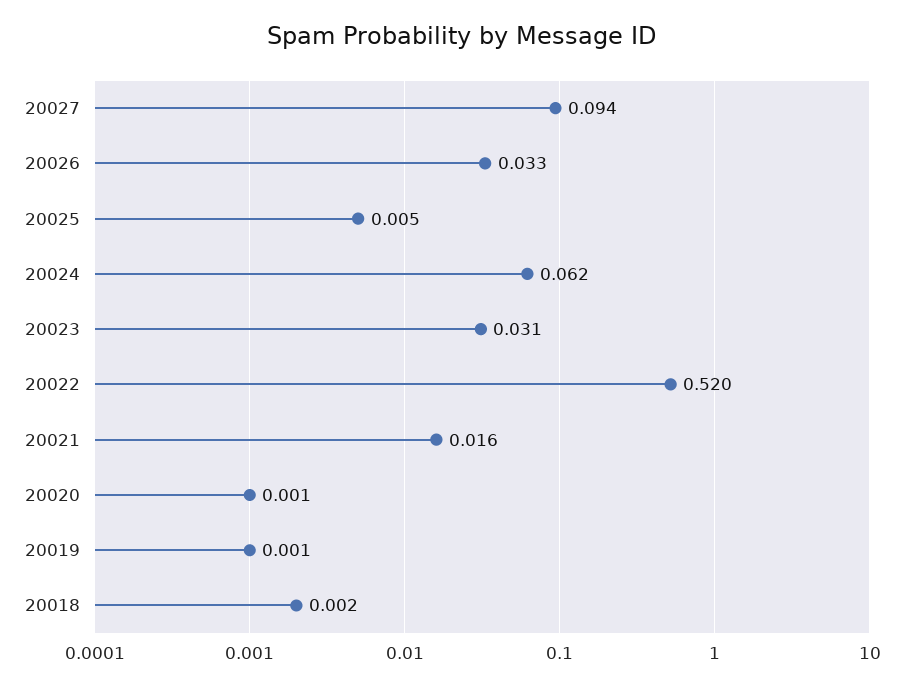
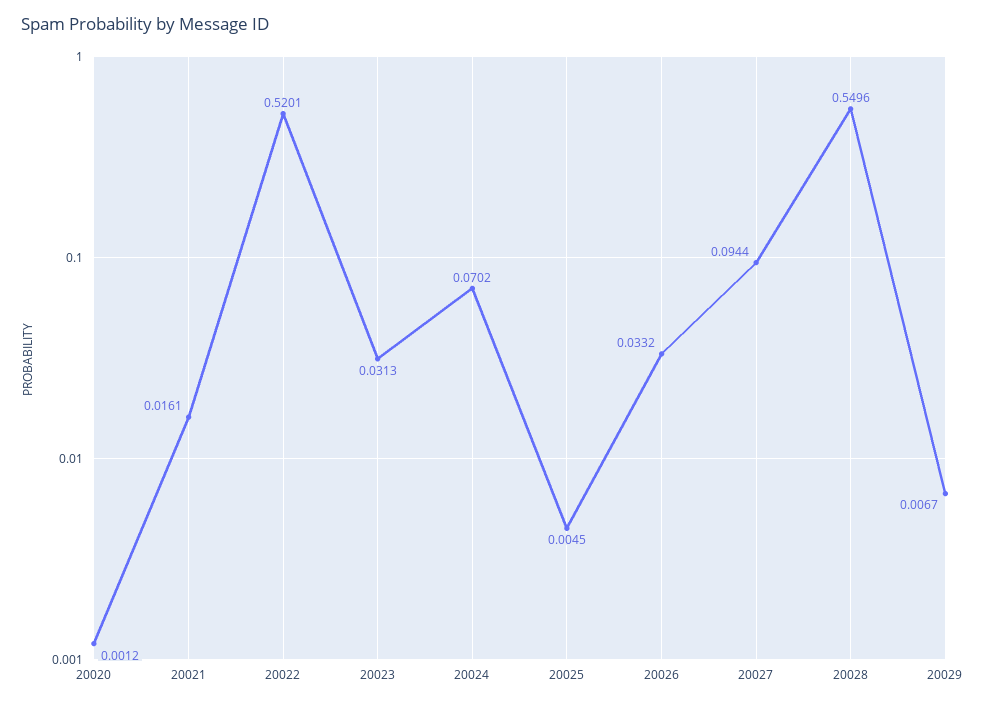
20024: 0.062 -> 0.0702
20019: 0.001 -> none
20018: 0.002 -> none
20028: none -> 0.5496
20029: none -> 0.0067

